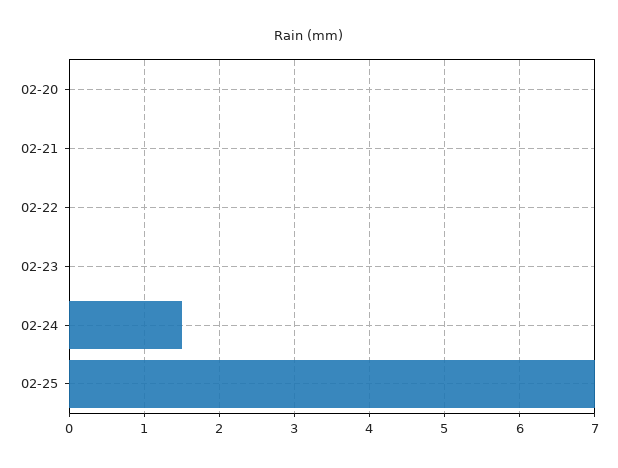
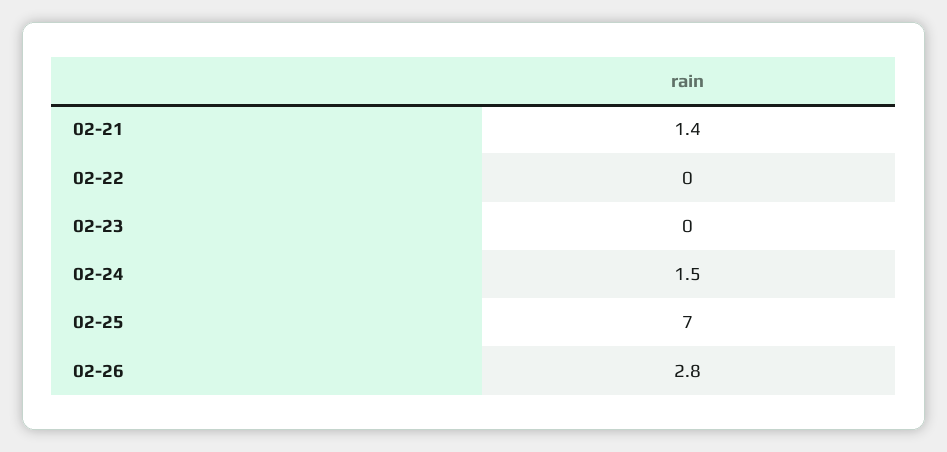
02-20: 0 -> none
02-21: 0 -> 1.4
02-26: none -> 2.8

